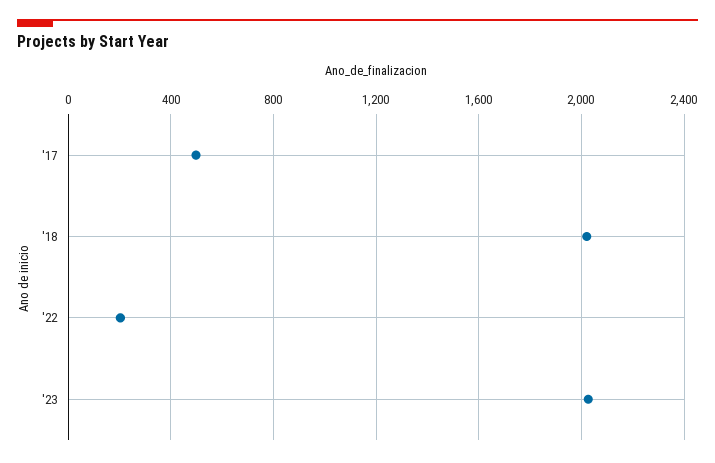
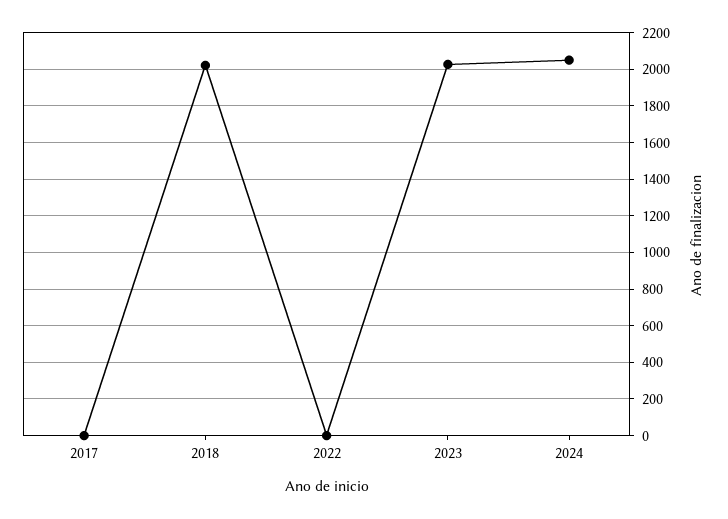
'17: 500 -> 0
'22: 200 -> 0
2024: none -> 2050

